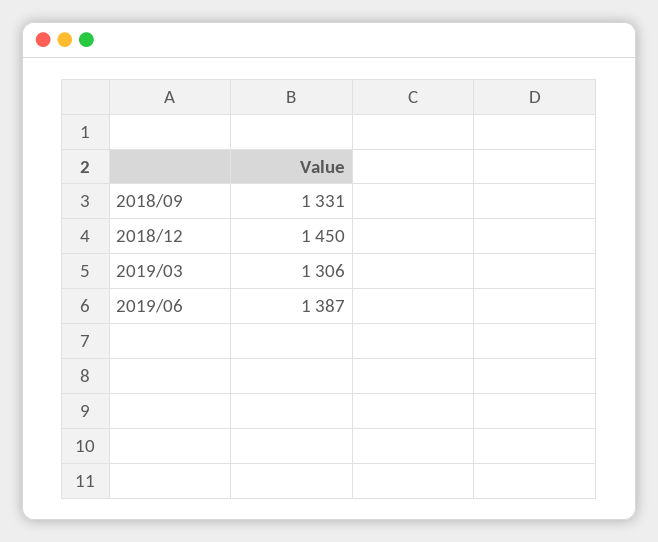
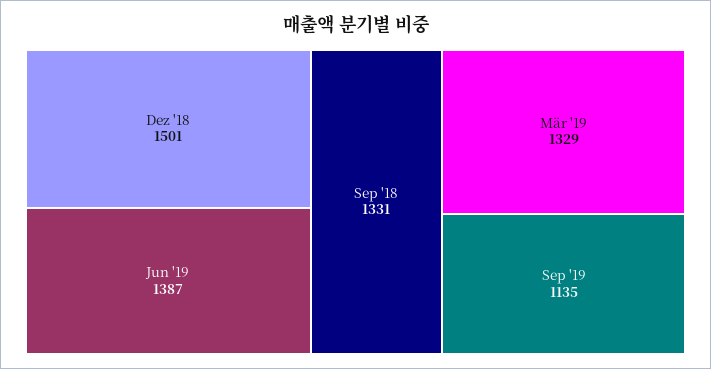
2018/12: 1450 -> 1501
2019/03: 1306 -> 1329
Sep '19: none -> 1135

